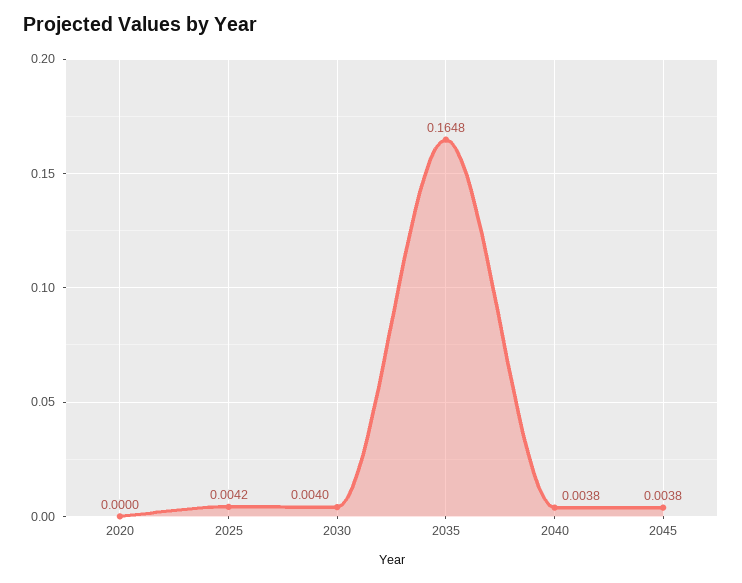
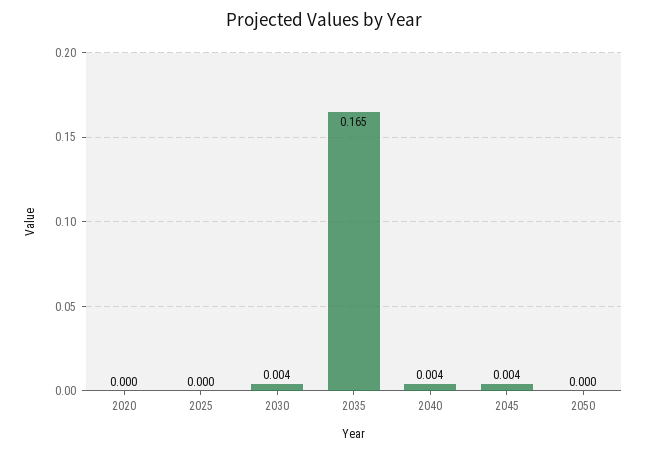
2025: 0.0042 -> 0
2050: none -> 0

